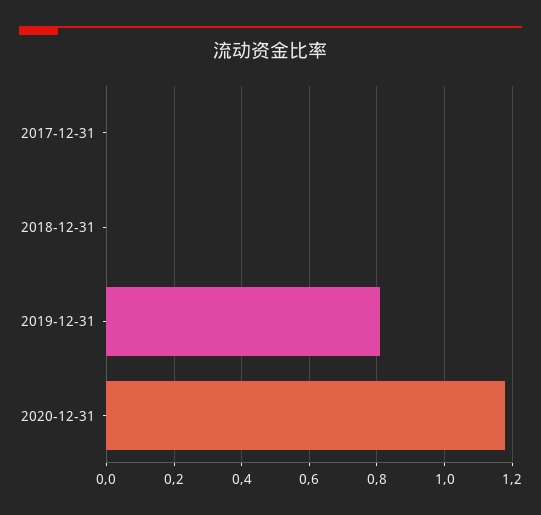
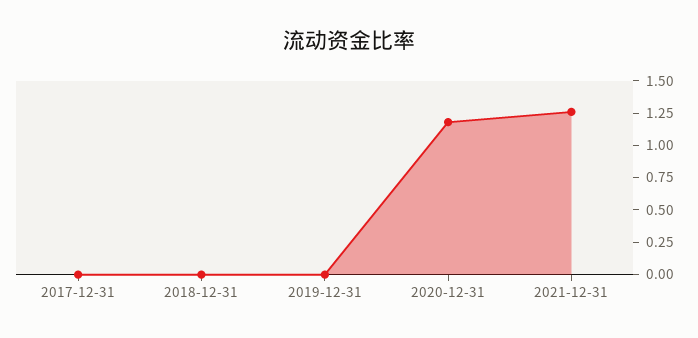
2019-12-31: 0.8 -> 0
2021-12-31: none -> 1.25

